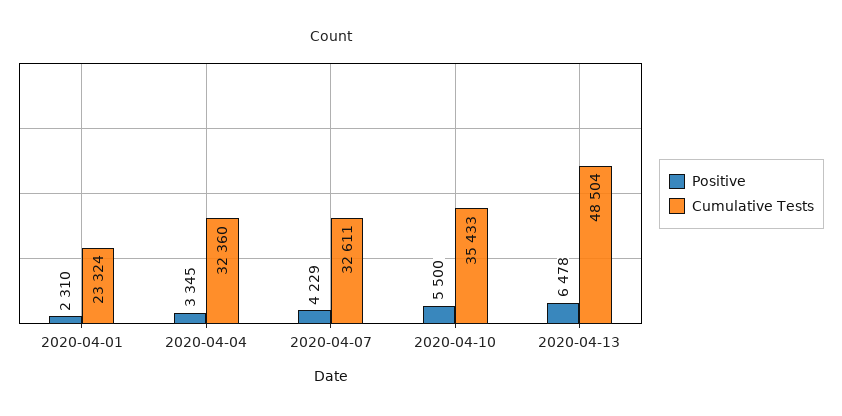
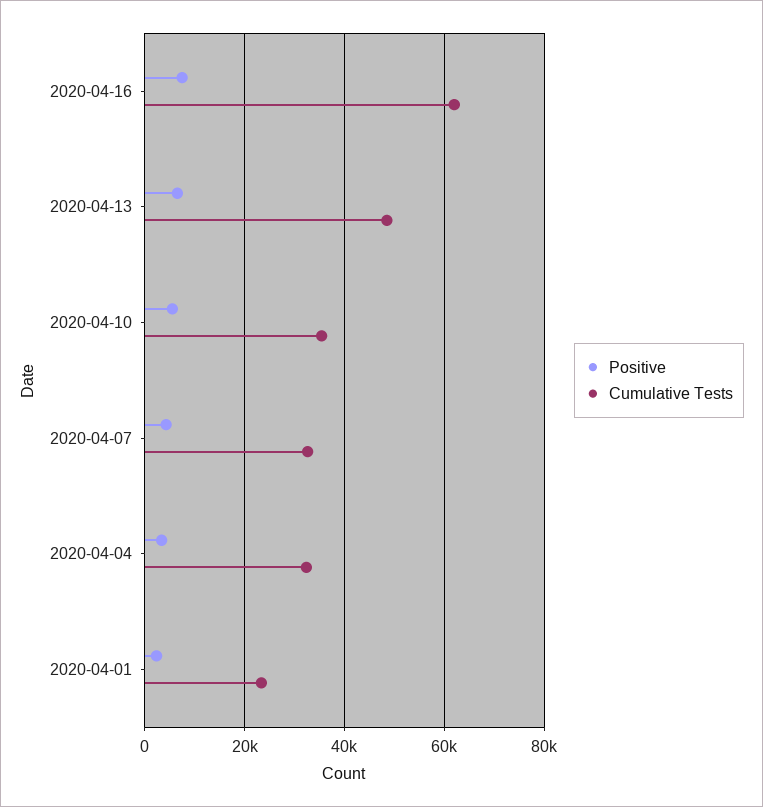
Positive, 2020-04-16: none -> 8000
Cumulative Tests, 2020-04-16: none -> 62000

